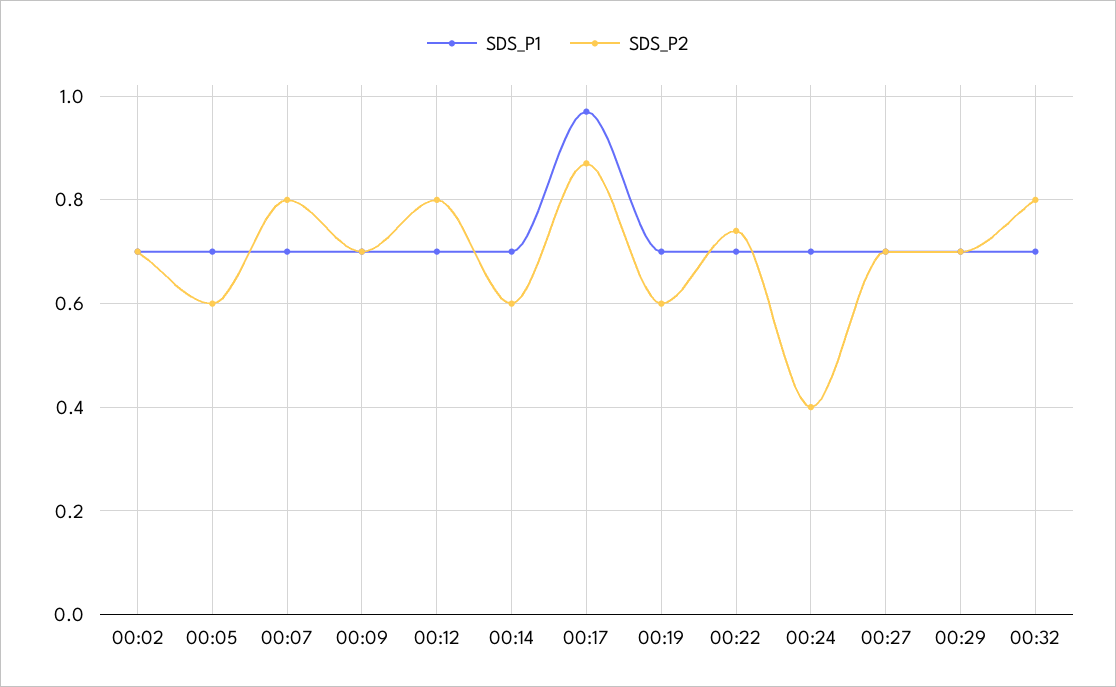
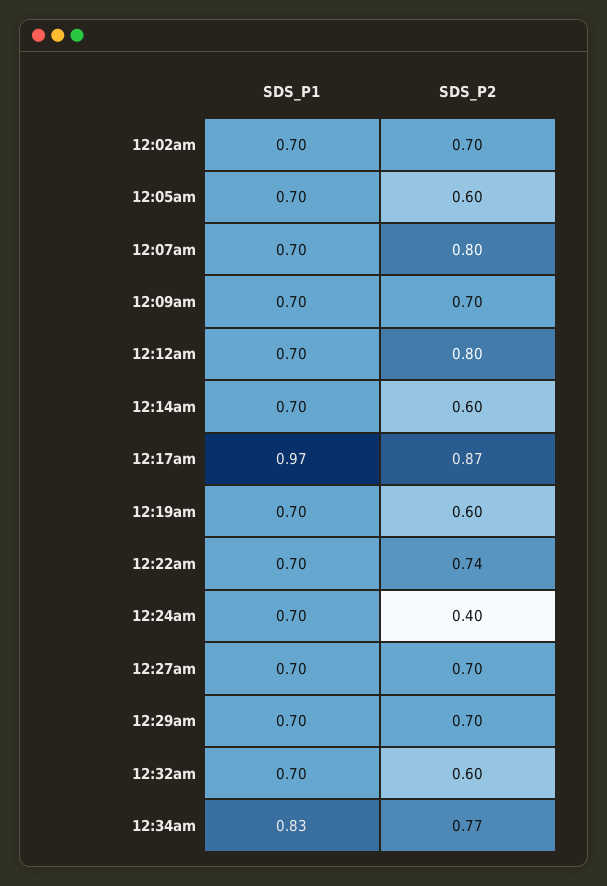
SDS_P2, 00:32: 0.8 -> 0.6
SDS_P1, 12:34am: none -> 0.83
SDS_P2, 12:34am: none -> 0.77

